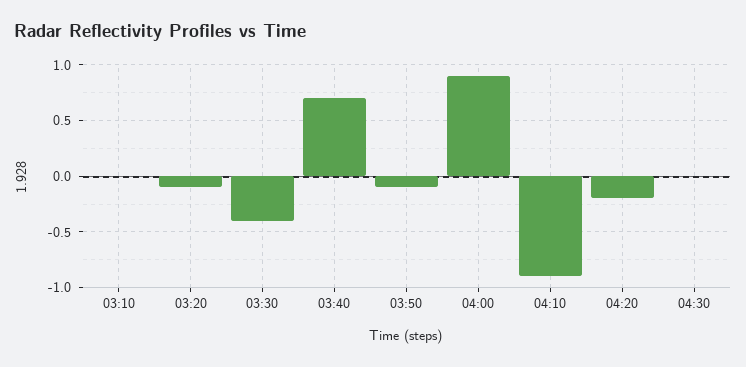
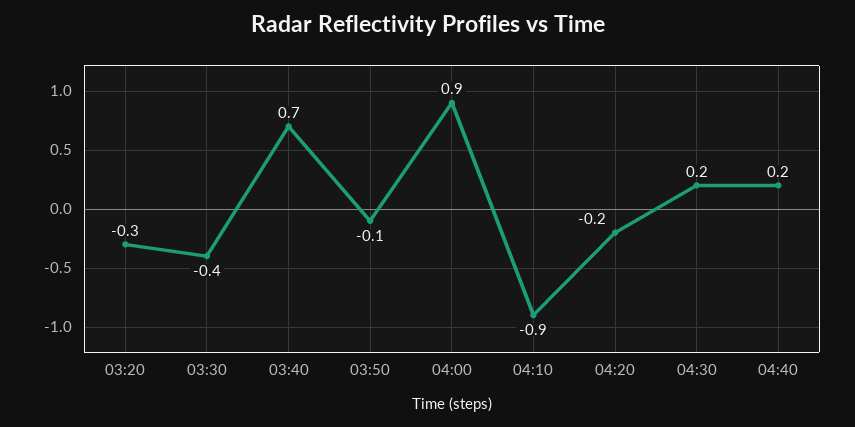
03:10: 0 -> none
03:20: -0.1 -> -0.3
04:30: 0 -> 0.2
04:40: none -> 0.2

